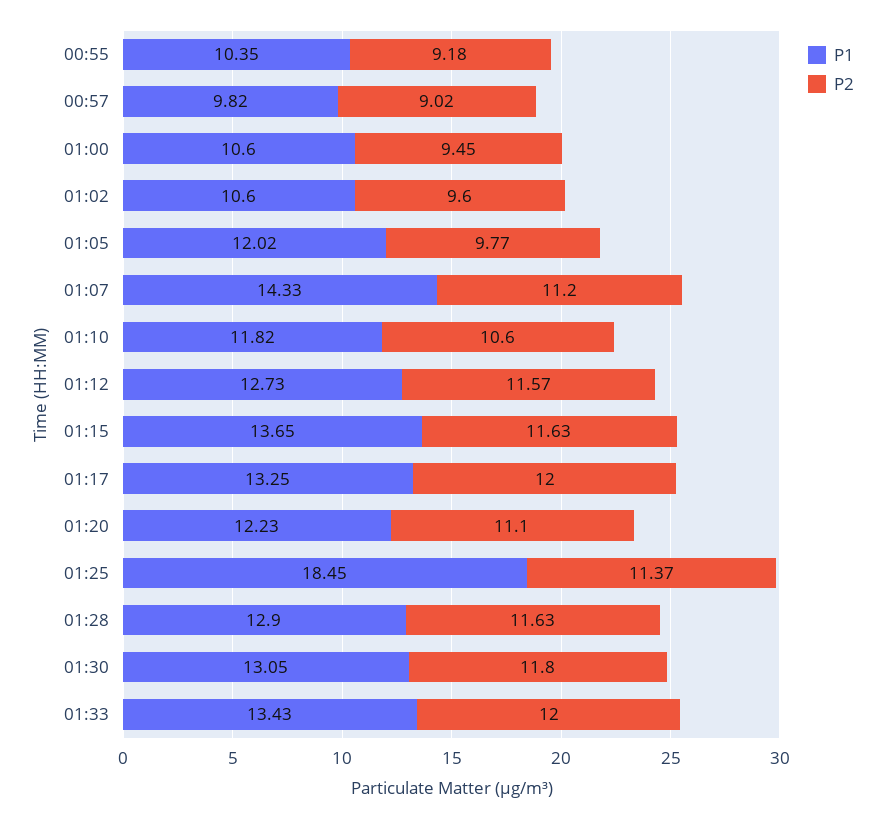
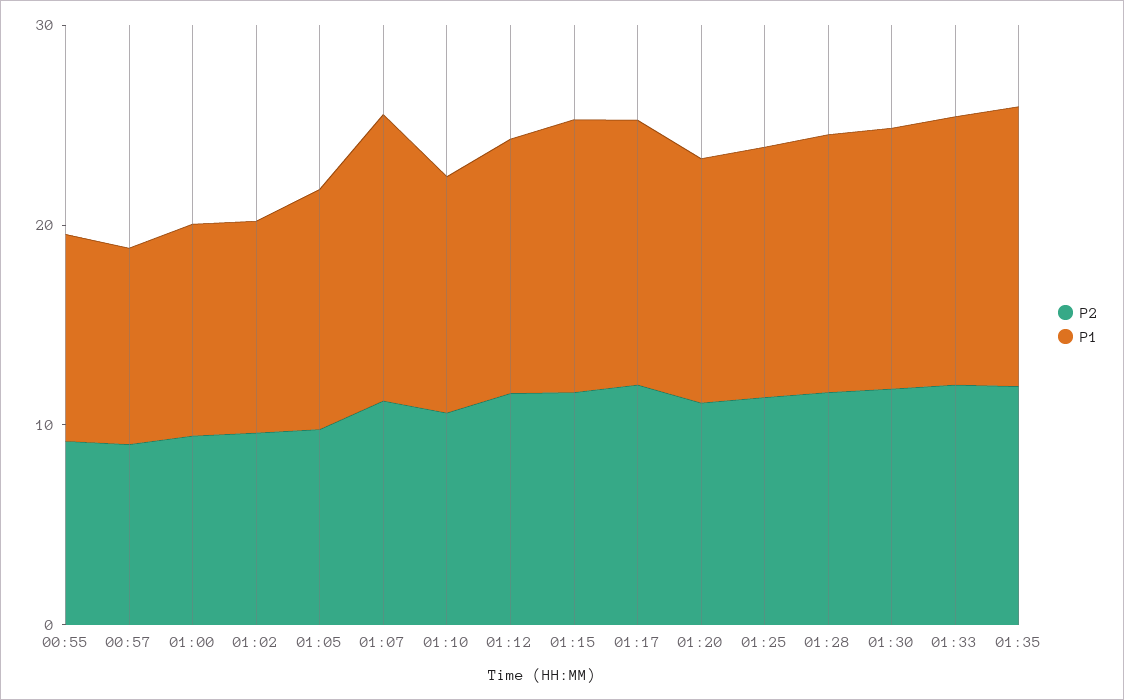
P1, 01:25: 18.45 -> 12
P2, 01:35: none -> 12
P1, 01:35: none -> 14

